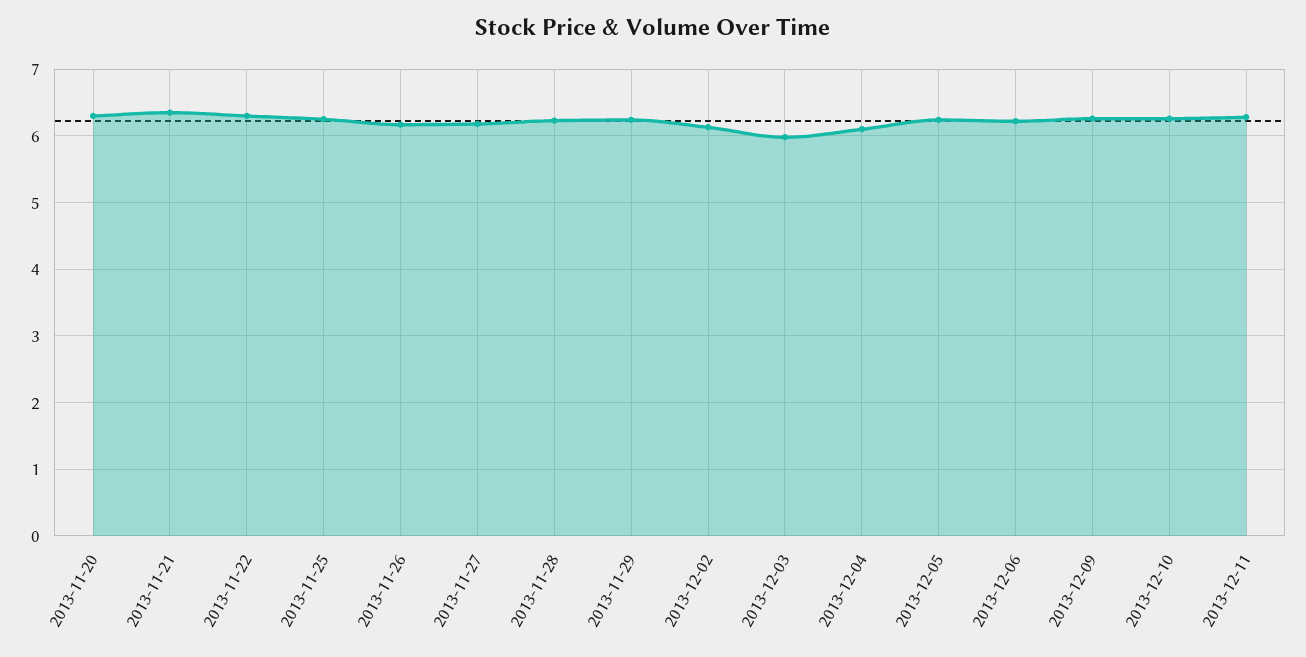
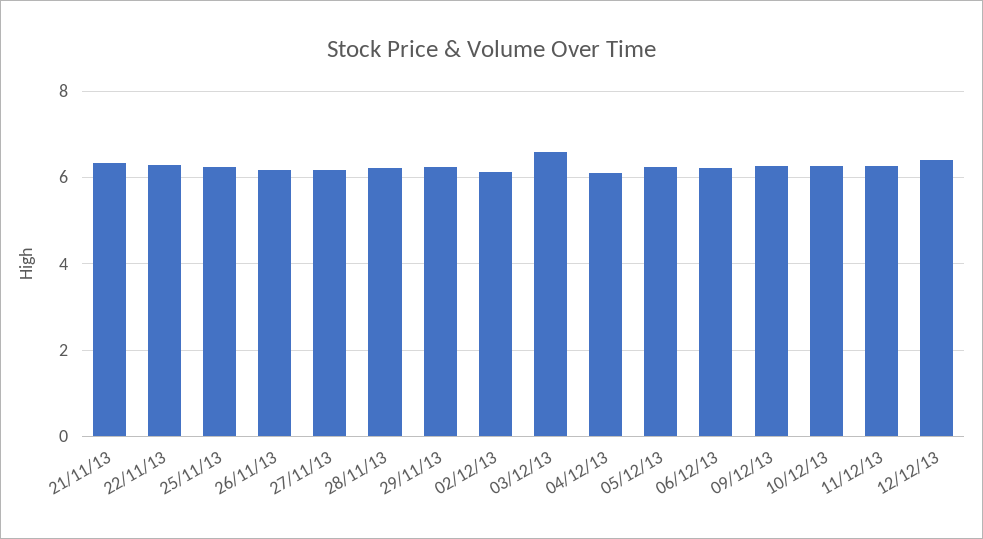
2013-11-20: 6.3 -> none
2013-12-03: 6 -> 6.6
12/12/13: none -> 6.4

